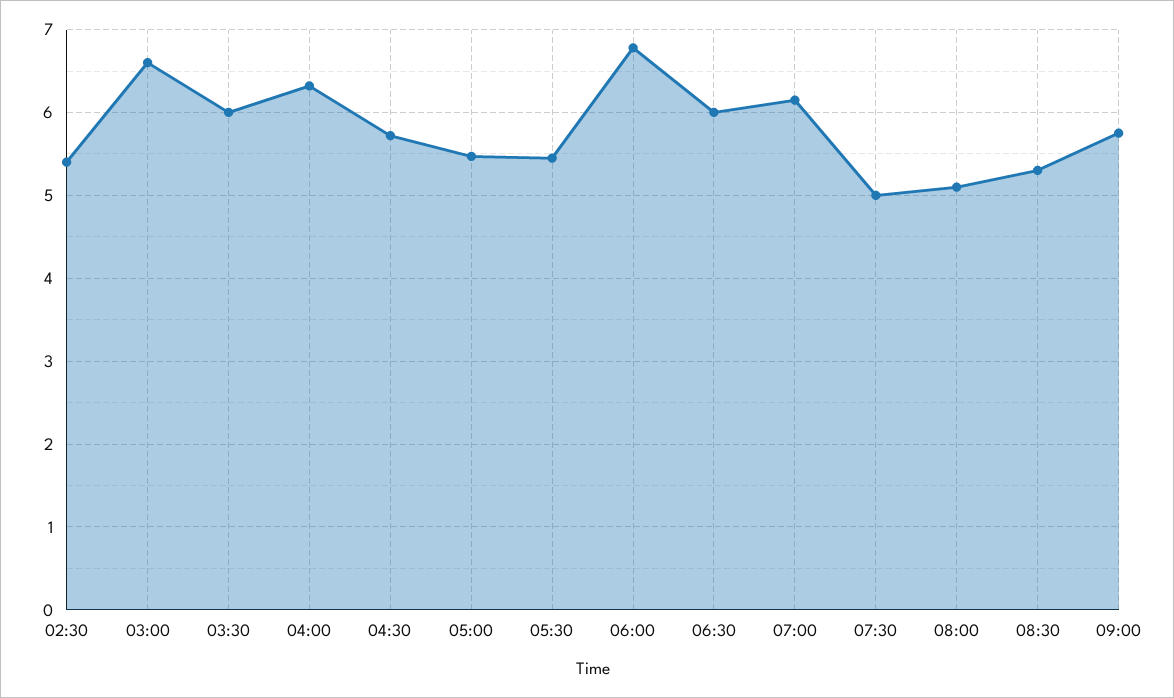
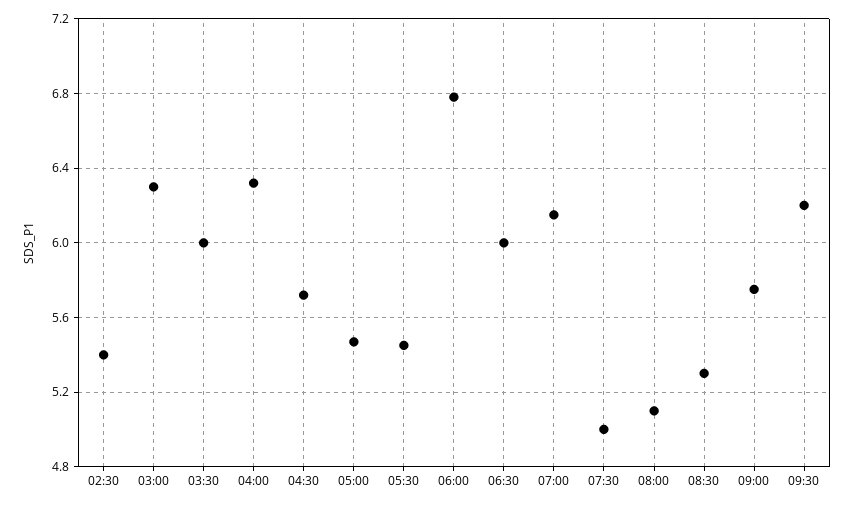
03:00: 6.6 -> 6.3
09:30: none -> 6.2

